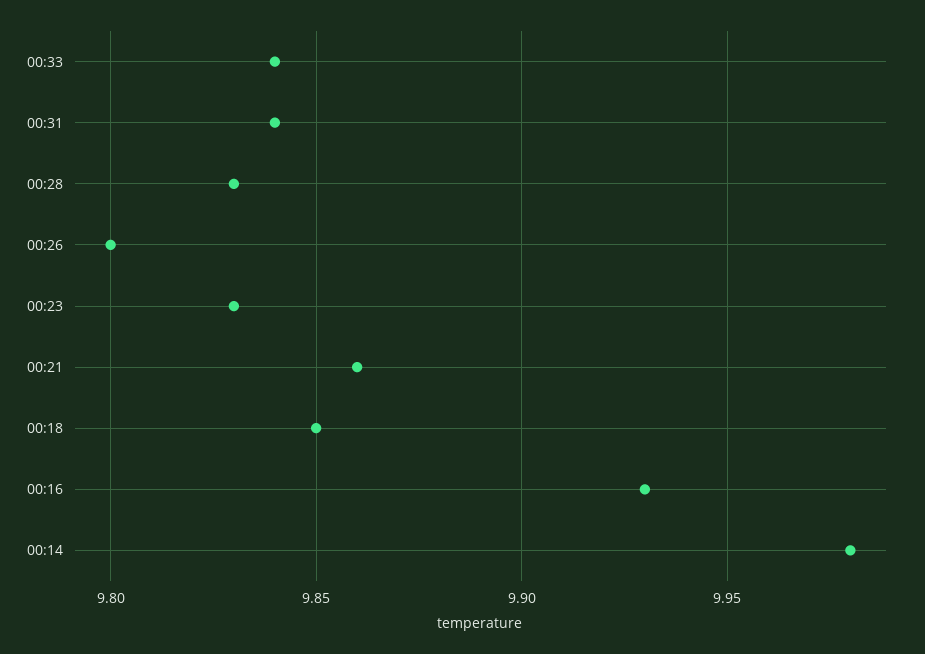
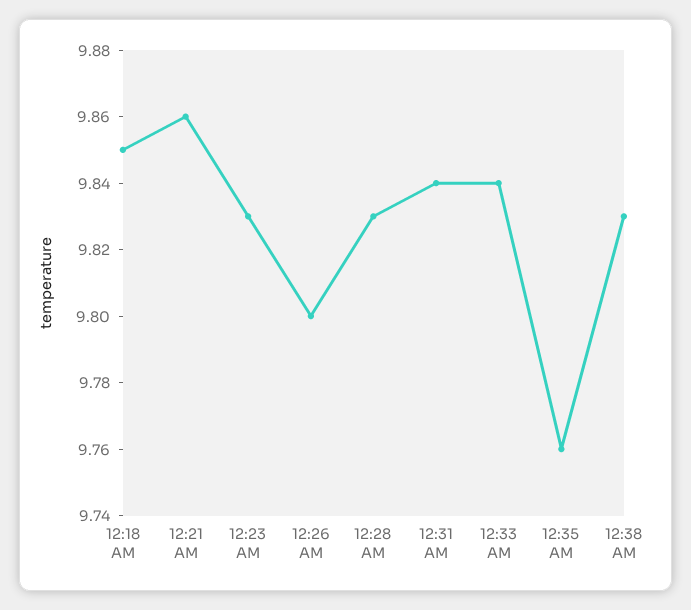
00:16: 9.93 -> none
00:14: 9.98 -> none
12:35 AM: none -> 9.76
12:38 AM: none -> 9.83

